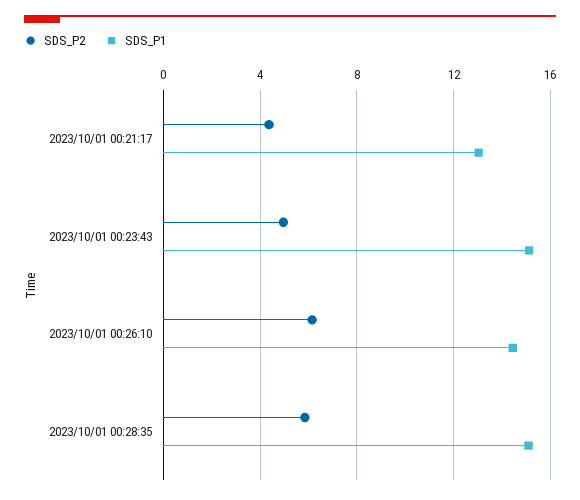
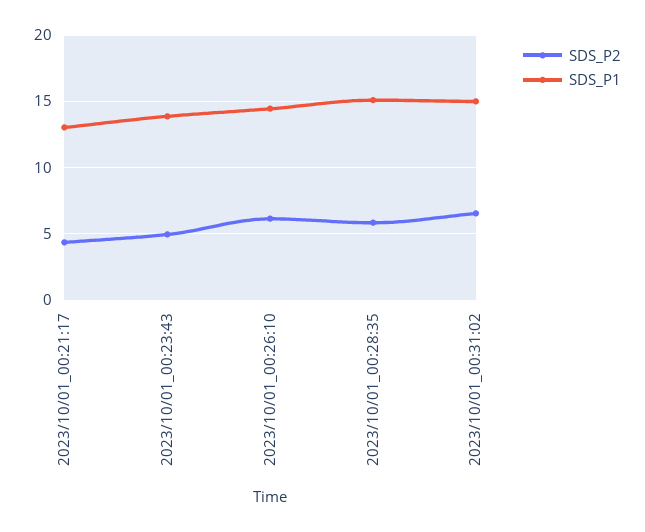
SDS_P1, 2023/10/01 00:23:43: 15 -> 14
SDS_P2, 2023/10/01_00:31:02: none -> 6.5
SDS_P1, 2023/10/01_00:31:02: none -> 15

